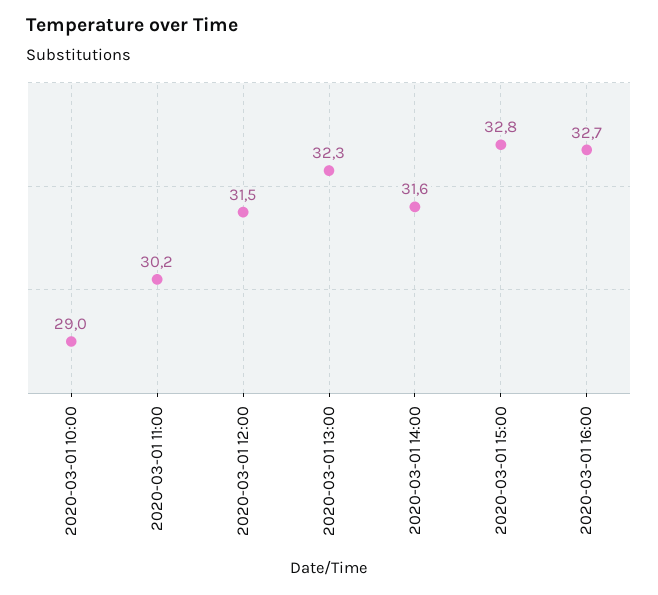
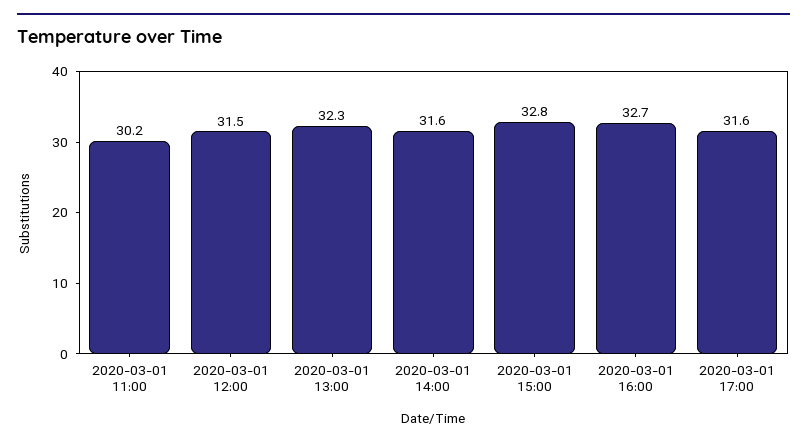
2020-03-01 10:00: 29 -> none
2020-03-01 17:00: none -> 31.6

